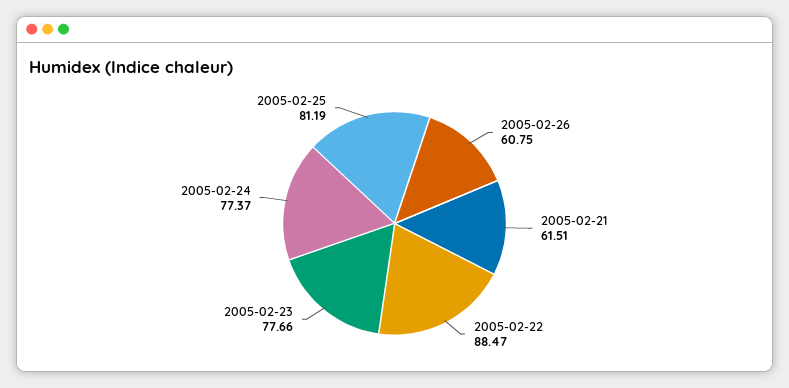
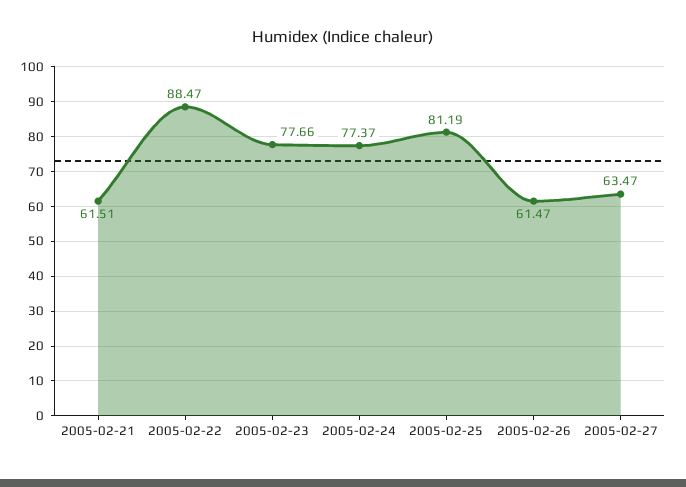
2005-02-26: 60.75 -> 61.47
2005-02-27: none -> 63.47

